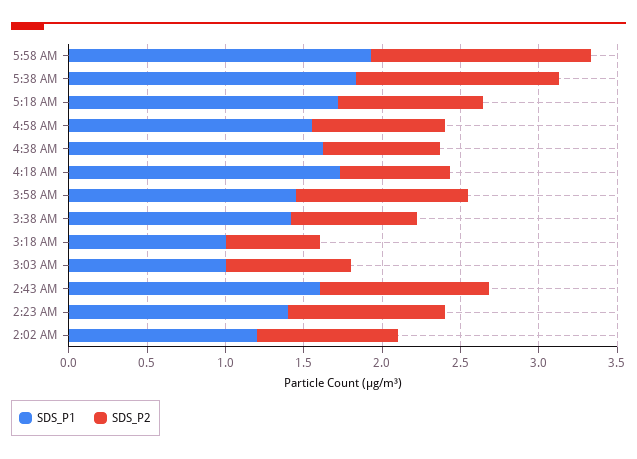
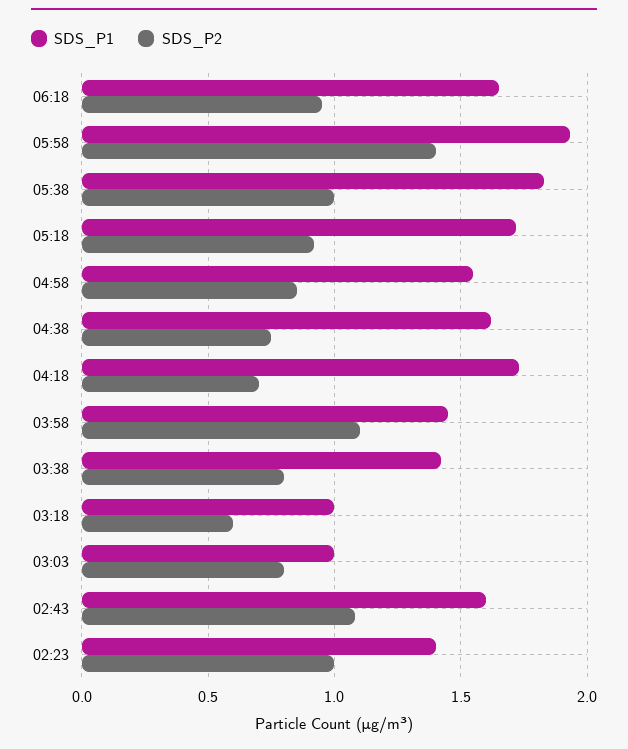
SDS_P2, 5:38 AM: 1.3 -> 1
SDS_P1, 2:02 AM: 1.2 -> none
SDS_P2, 2:02 AM: 0.9 -> none
SDS_P1, 06:18: none -> 1.65
SDS_P2, 06:18: none -> 0.95

